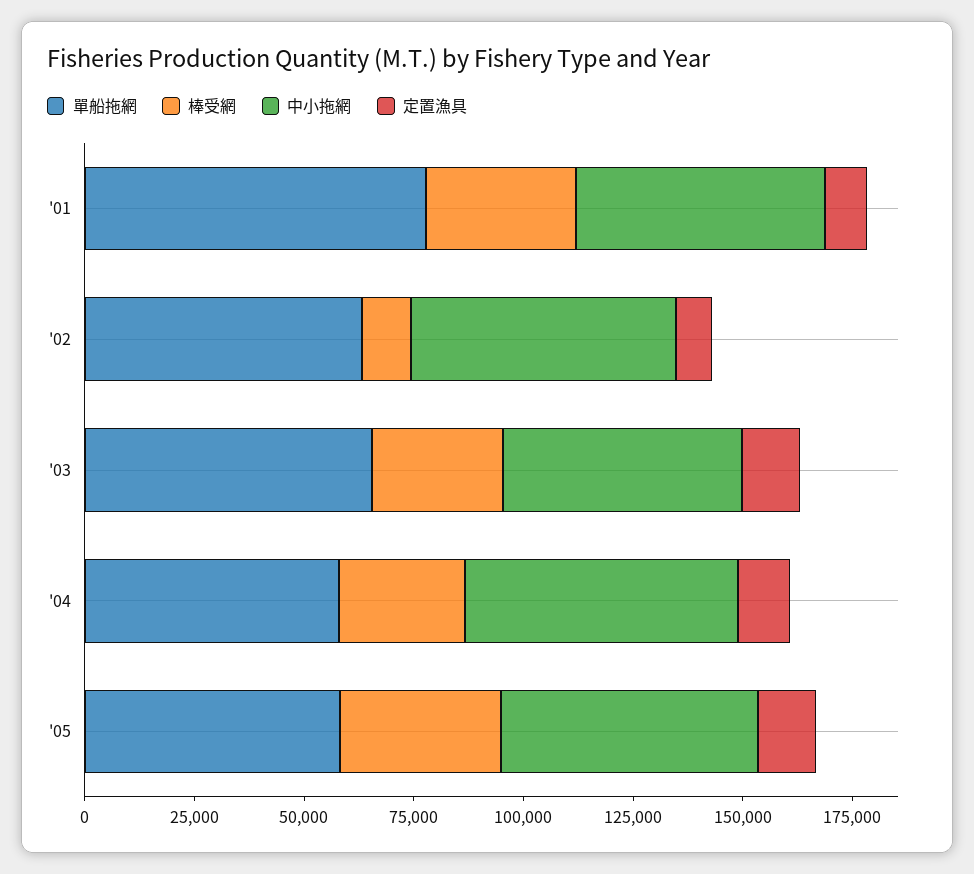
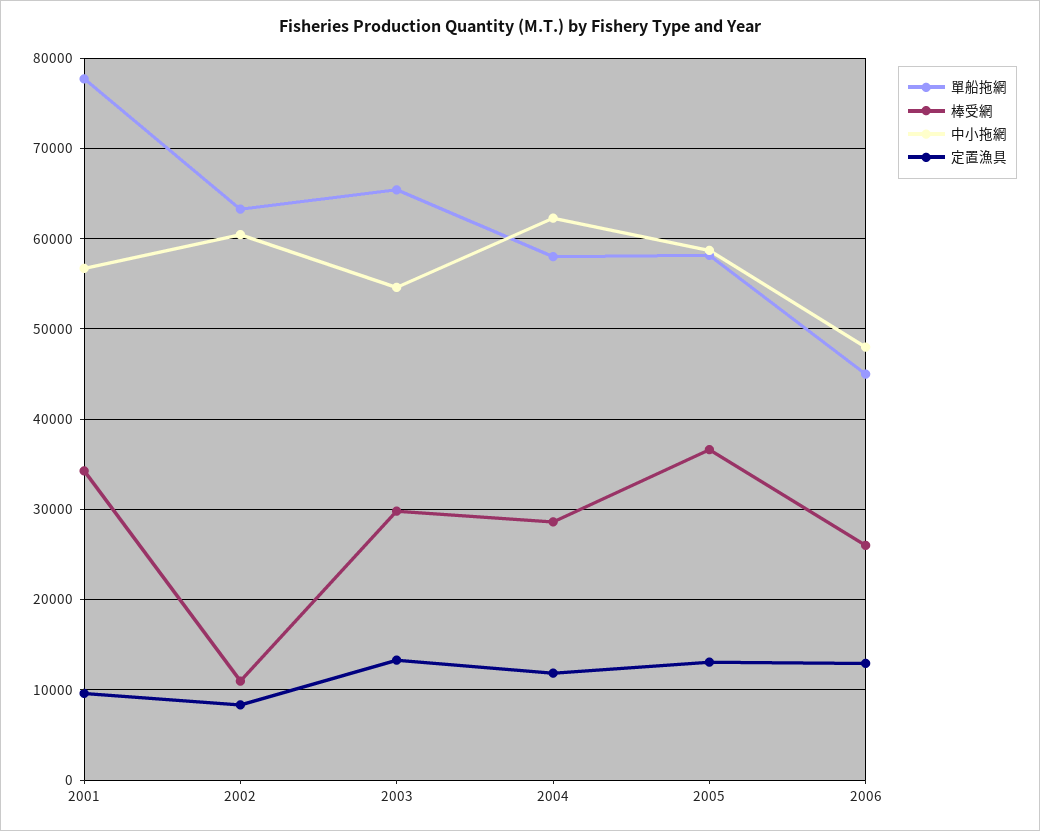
單船拖網, 2006: none -> 45000
棒受網, 2006: none -> 26000
中小拖網, 2006: none -> 48000
定置漁具, 2006: none -> 13000

